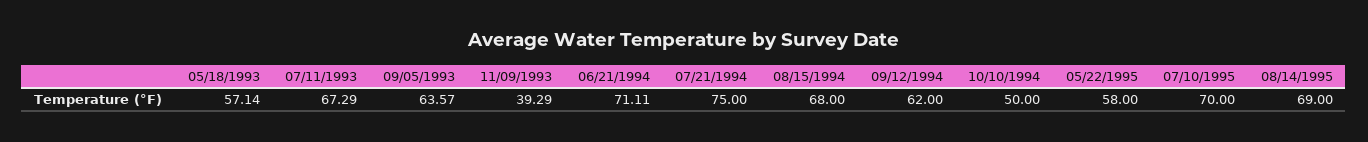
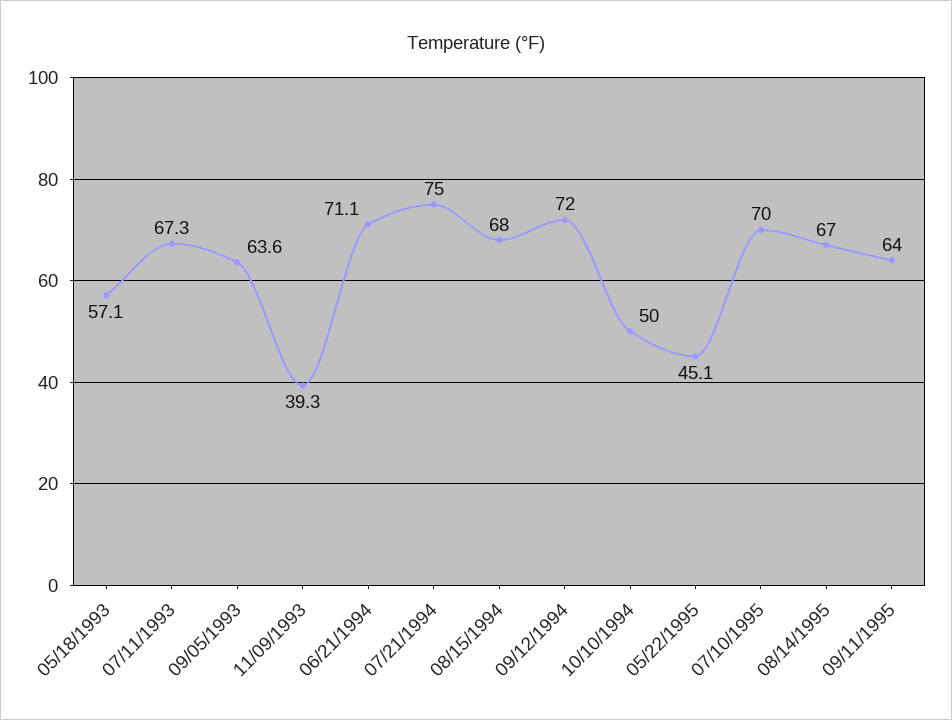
09/12/1994: 62 -> 72
05/22/1995: 58 -> 45.1
08/14/1995: 69 -> 67
09/11/1995: none -> 64

